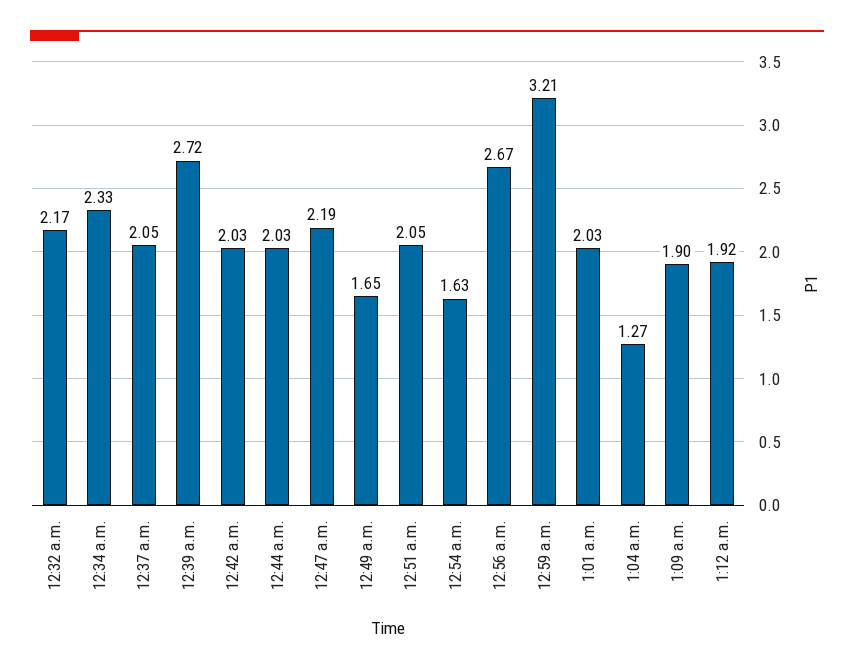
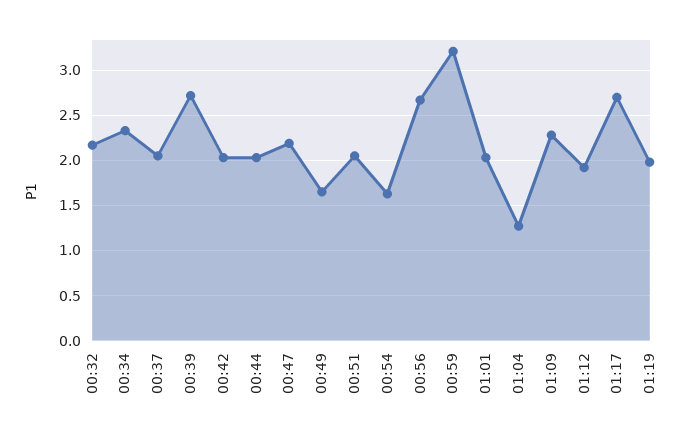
1:09 a.m.: 1.9 -> 2.3
01:17: none -> 2.7
01:19: none -> 2

